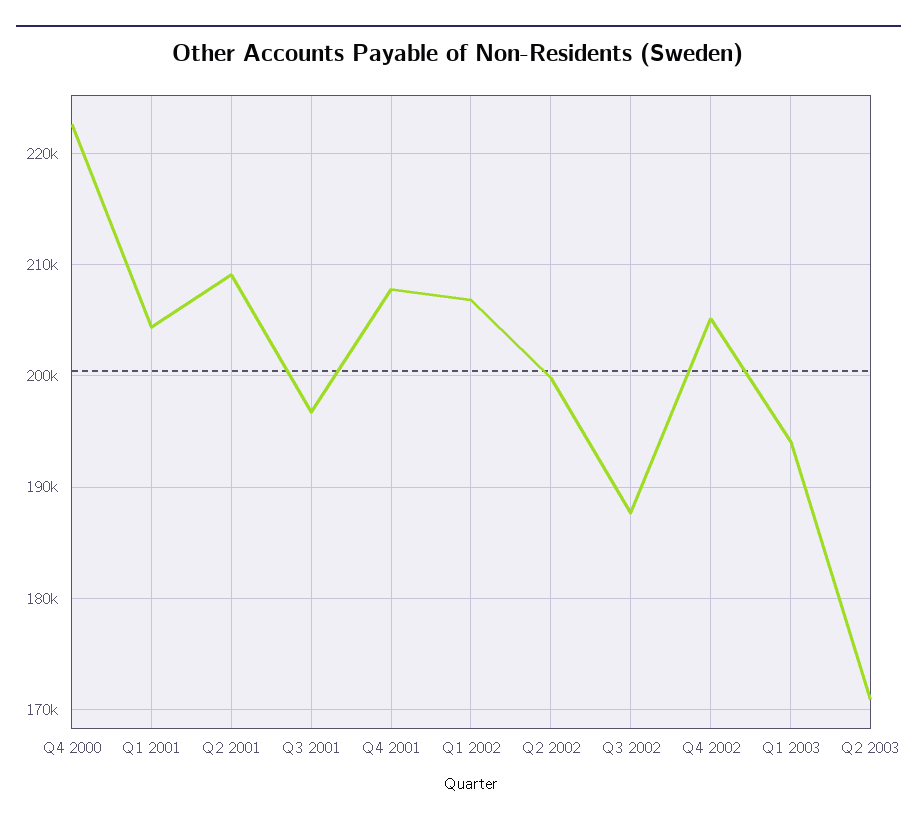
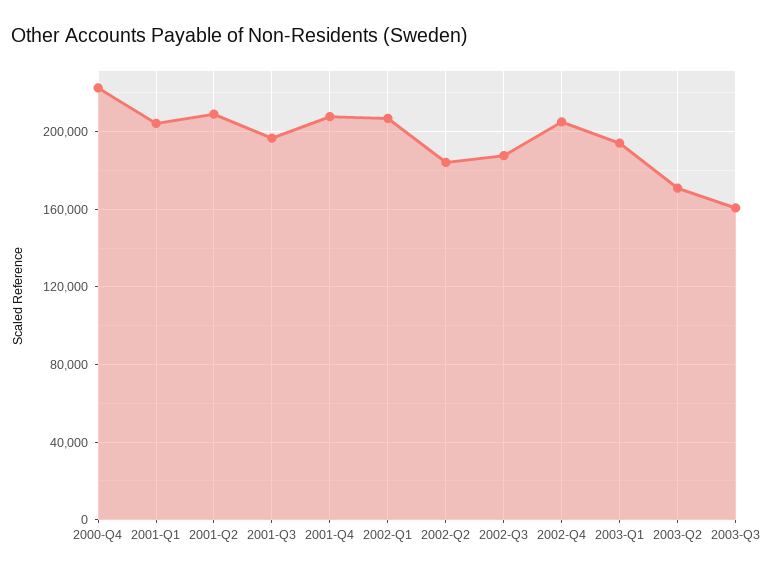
Q2 2002: 200000 -> 185000
2003-Q3: none -> 160000

